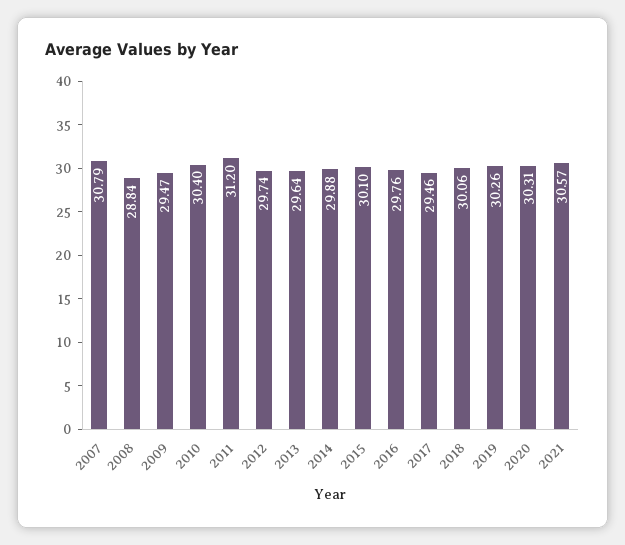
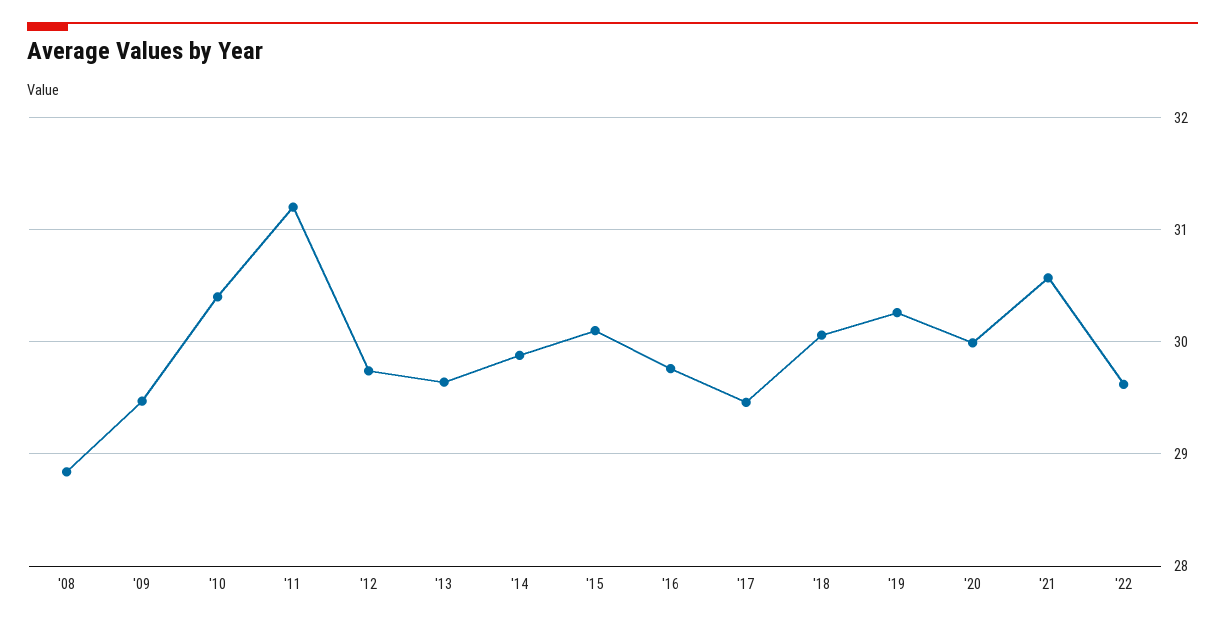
2007: 30.79 -> none
2020: 30.31 -> 30
'22: none -> 29.6

